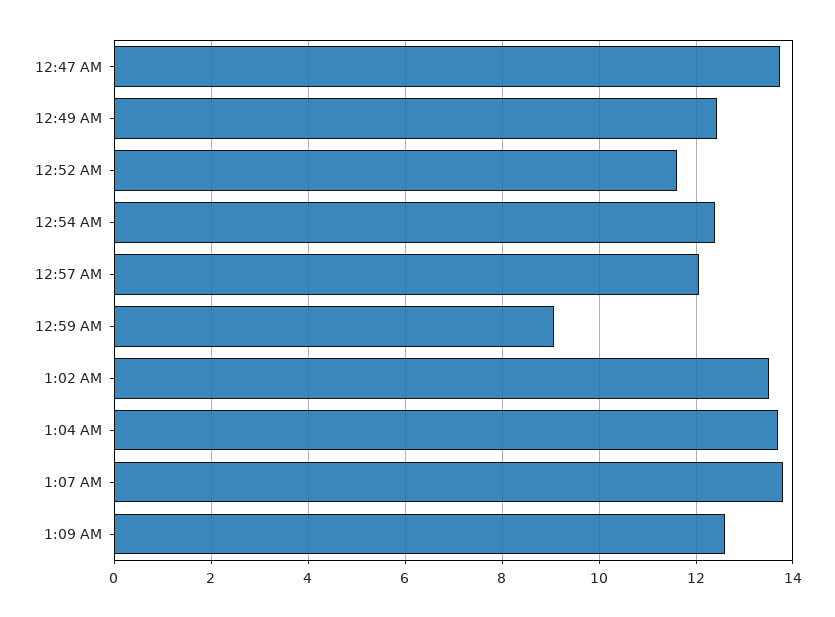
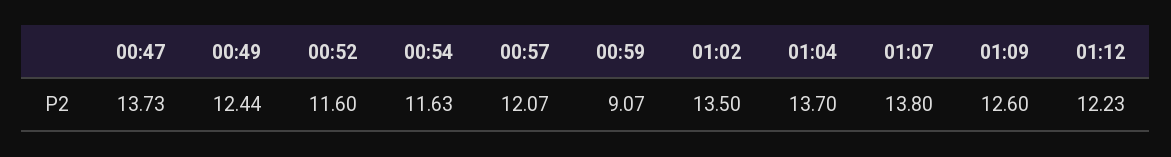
12:54 AM: 12.4 -> 11.63
01:12: none -> 12.23

